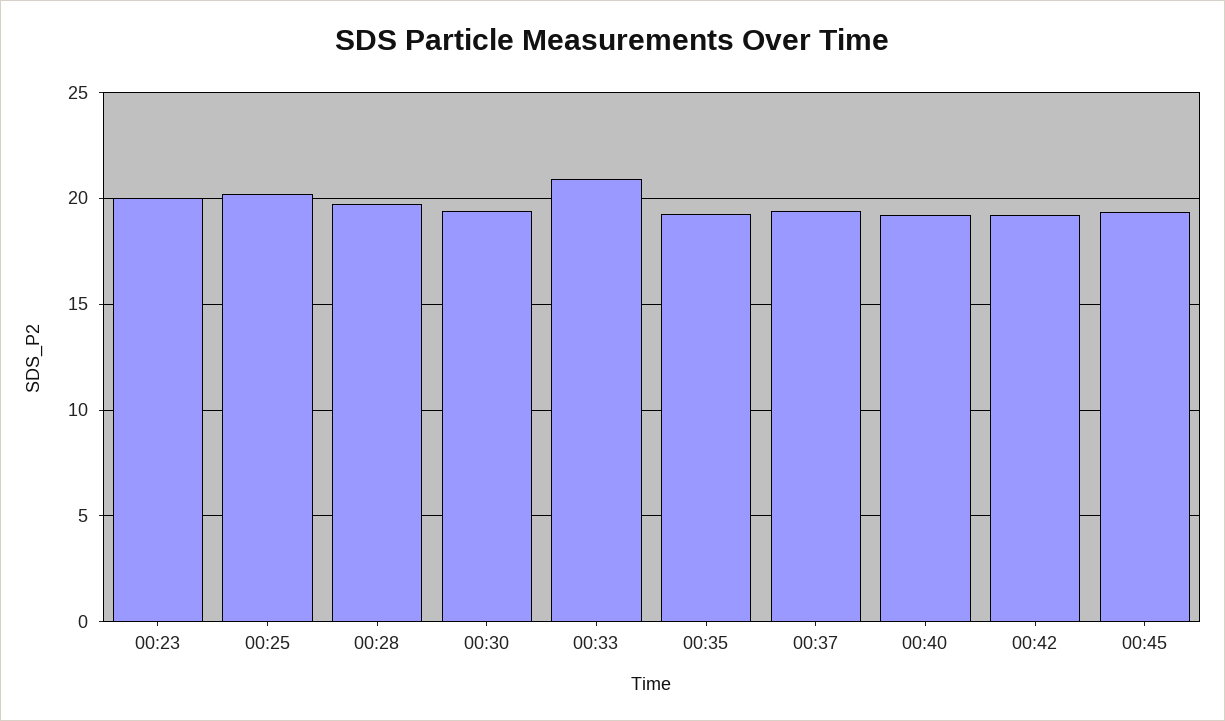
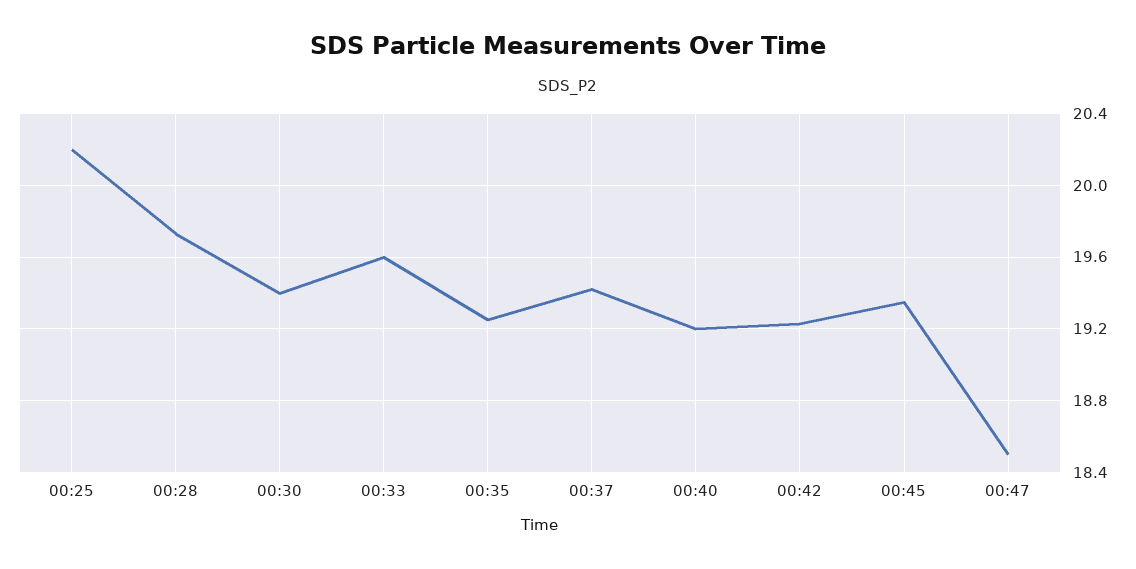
00:23: 20 -> none
00:33: 21 -> 19.6
00:47: none -> 18.5

